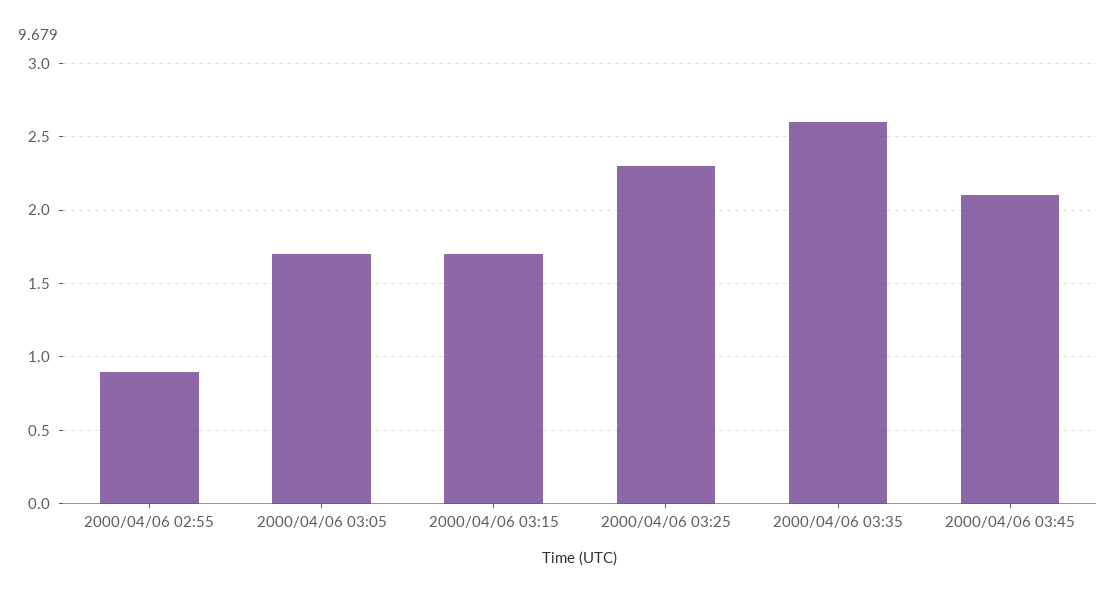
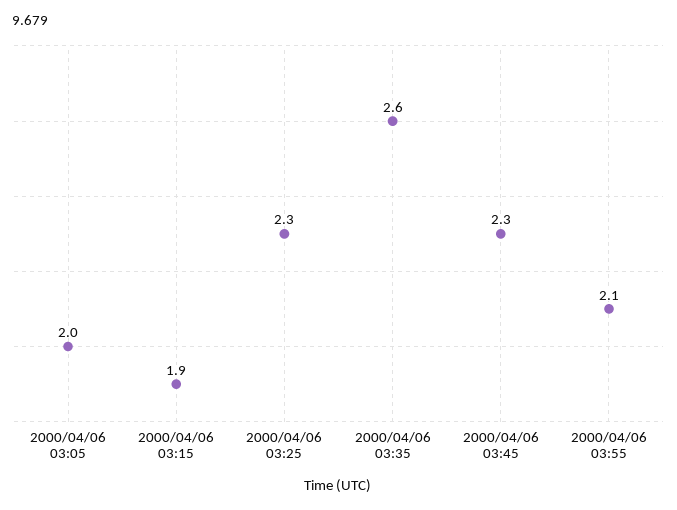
2000/04/06 02:55: 0.9 -> none
2000/04/06 03:05: 1.7 -> 2
2000/04/06 03:15: 1.7 -> 1.9
2000/04/06 03:45: 2.1 -> 2.3
2000/04/06 03:55: none -> 2.1

